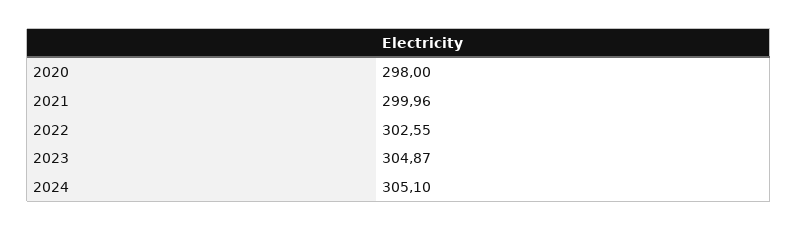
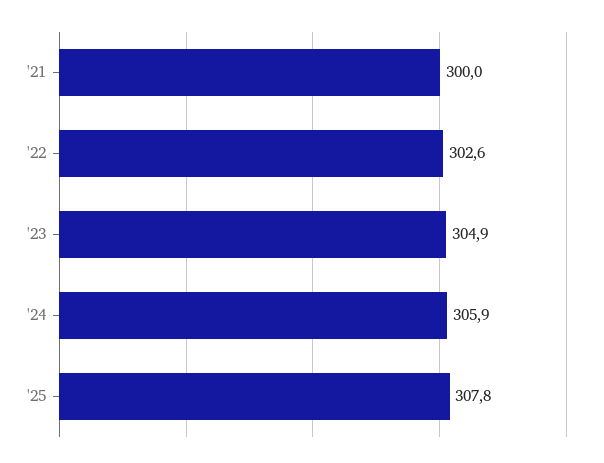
2020: 298 -> none
2024: 305.1 -> 305.9
'25: none -> 307.8

